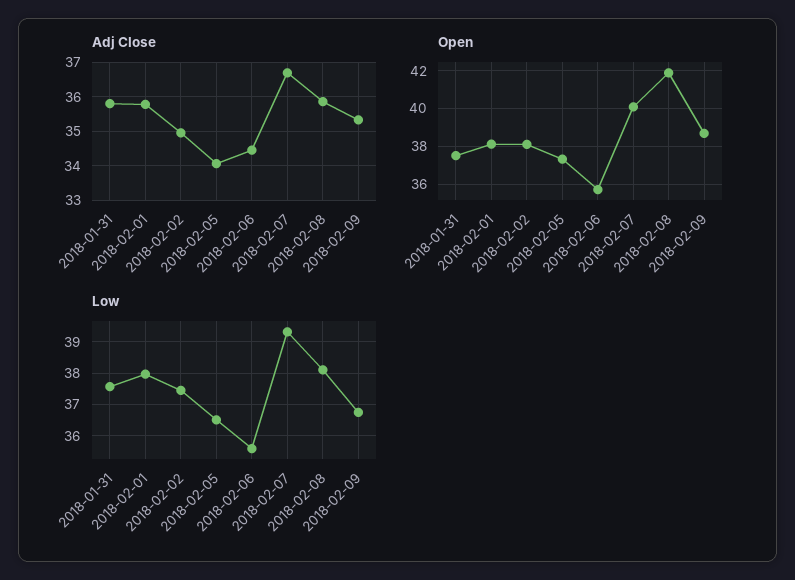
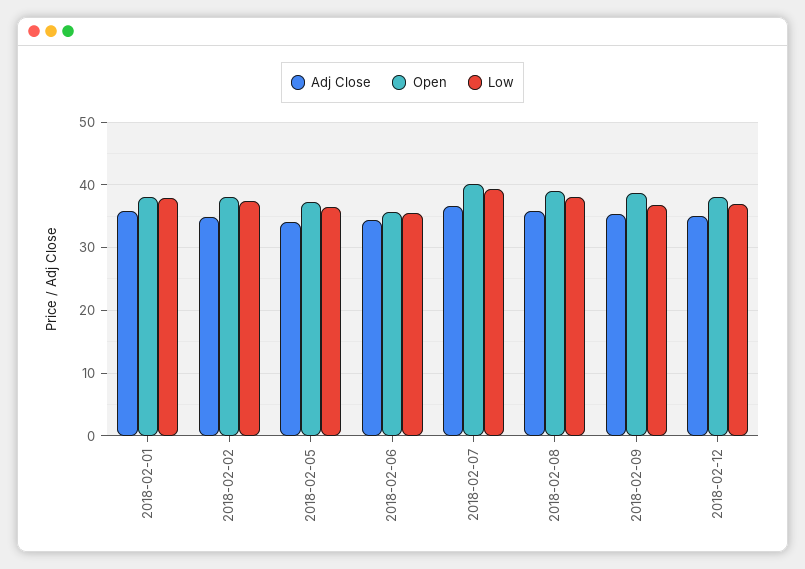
Adj Close, 2018-01-31: 35.8 -> none
Open, 2018-01-31: 37.5 -> none
Open, 2018-02-08: 42 -> 39
Low, 2018-01-31: 37.6 -> none
Adj Close, 2018-02-12: none -> 35
Open, 2018-02-12: none -> 38
Low, 2018-02-12: none -> 37

